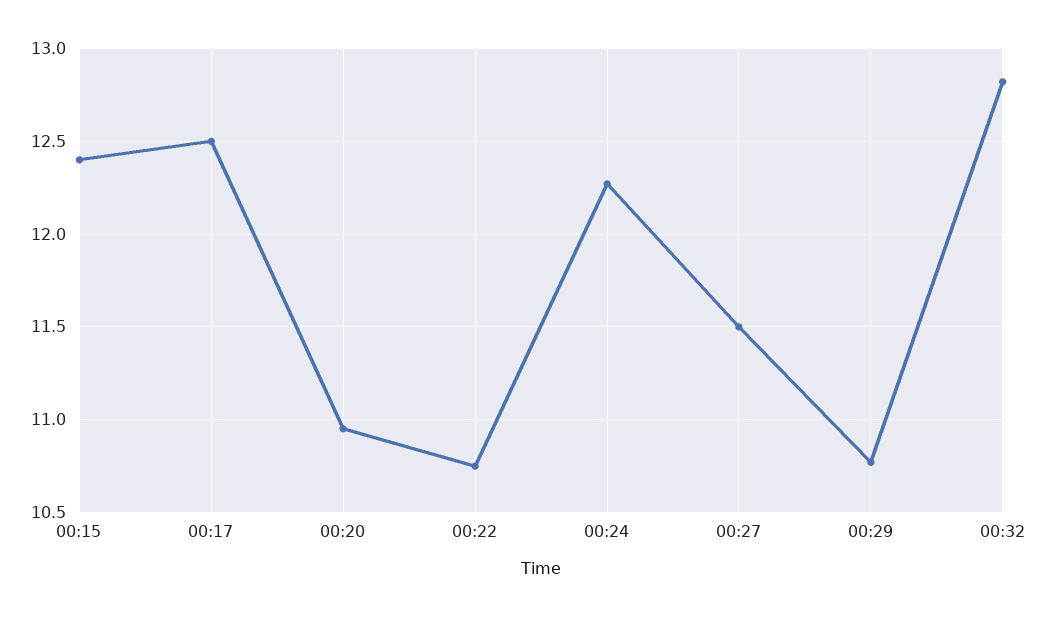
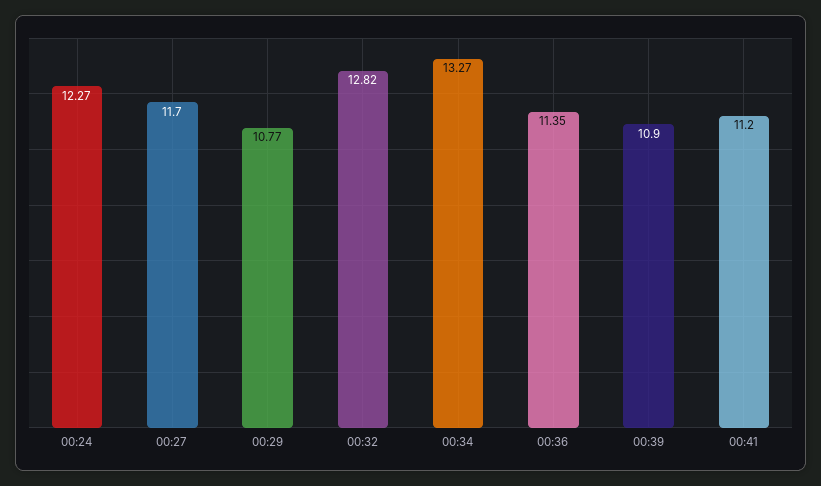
00:15: 12.4 -> none
00:17: 12.5 -> none
00:20: 10.95 -> none
00:22: 10.75 -> none
00:27: 11.5 -> 11.7
00:34: none -> 13.27
00:36: none -> 11.35
00:39: none -> 10.9
00:41: none -> 11.2

